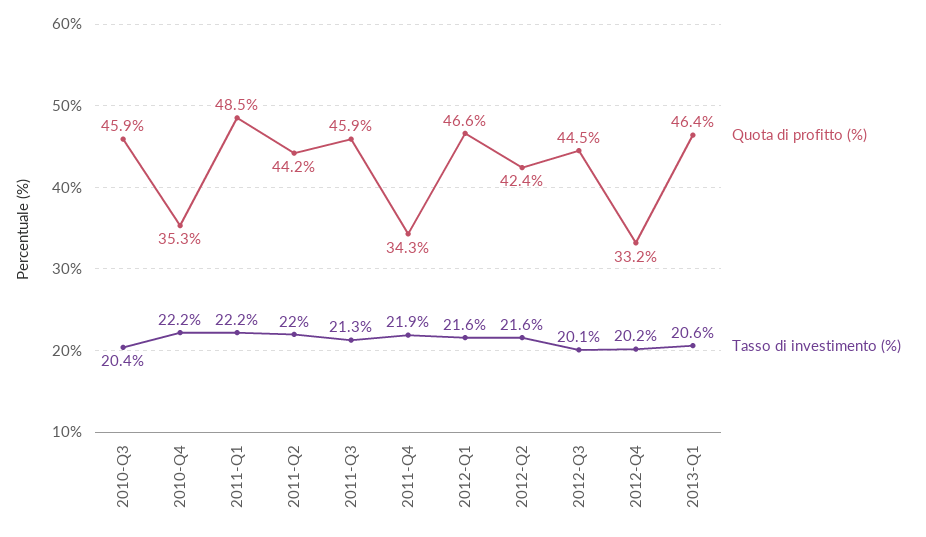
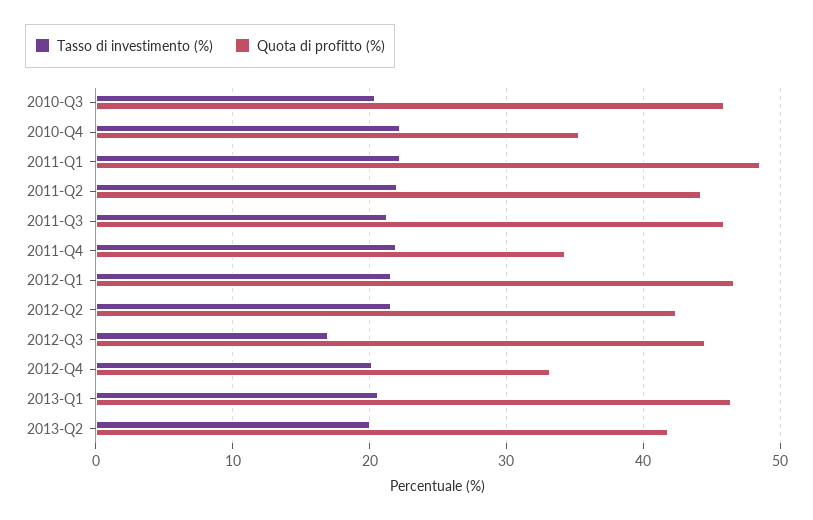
Tasso di investimento (%), 2012-Q3: 20.1 -> 17
Tasso di investimento (%), 2013-Q2: none -> 20
Quota di profitto (%), 2013-Q2: none -> 42

